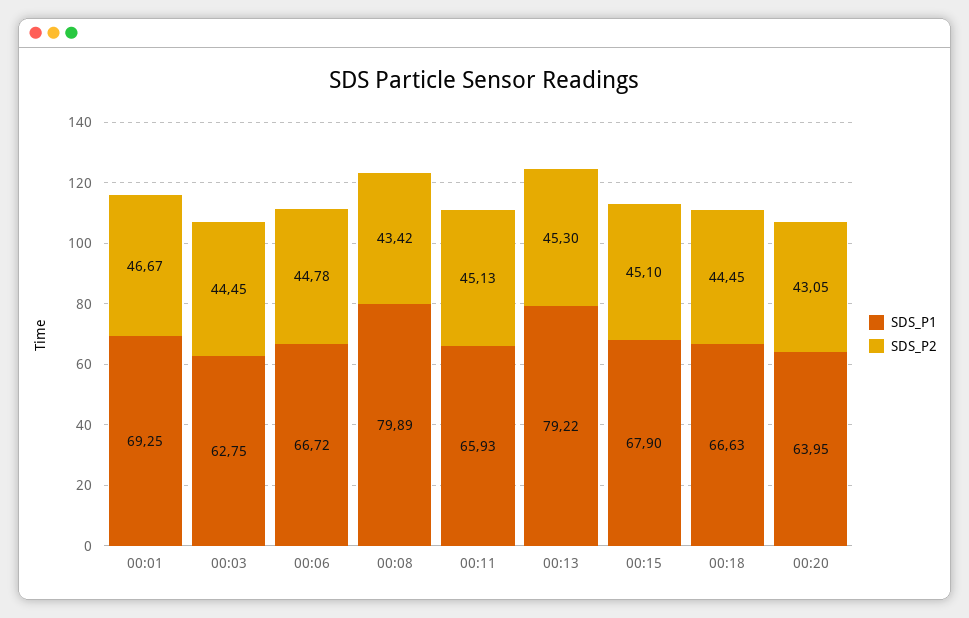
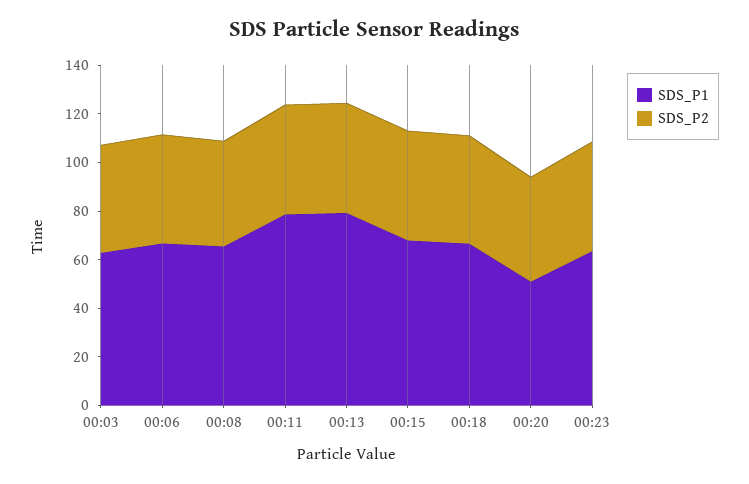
SDS_P1, 00:01: 69.25 -> none
SDS_P2, 00:01: 46.67 -> none
SDS_P1, 00:08: 79.89 -> 65
SDS_P1, 00:11: 65.93 -> 80
SDS_P1, 00:20: 63.95 -> 50
SDS_P1, 00:23: none -> 65
SDS_P2, 00:23: none -> 45

